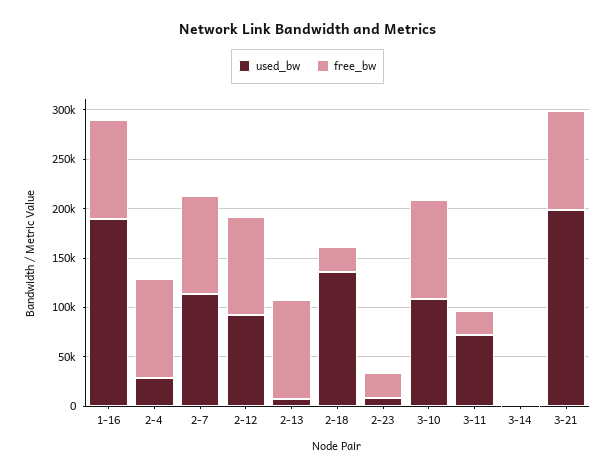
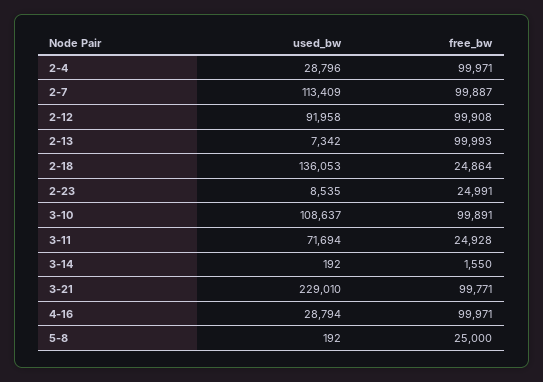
used_bw, 1-16: 190000 -> none
free_bw, 1-16: 100000 -> none
used_bw, 3-21: 200000 -> 229010
used_bw, 4-16: none -> 28794
free_bw, 4-16: none -> 99971
used_bw, 5-8: none -> 192
free_bw, 5-8: none -> 25000

